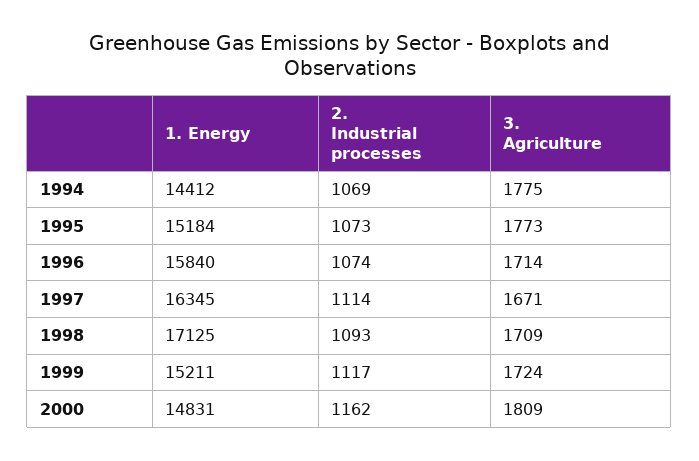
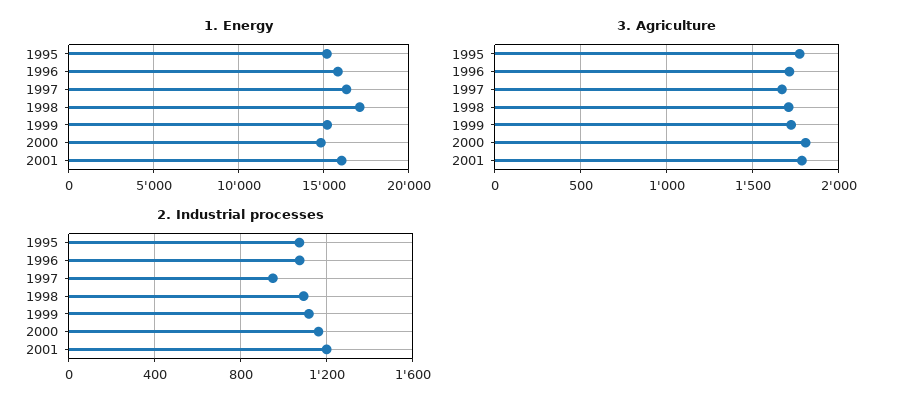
1. Energy, 1994: 14412 -> none
2. Industrial processes, 1994: 1069 -> none
3. Agriculture, 1994: 1775 -> none
2. Industrial processes, 1997: 1114 -> 950
1. Energy, 2001: none -> 16000
3. Agriculture, 2001: none -> 1800
2. Industrial processes, 2001: none -> 1200

